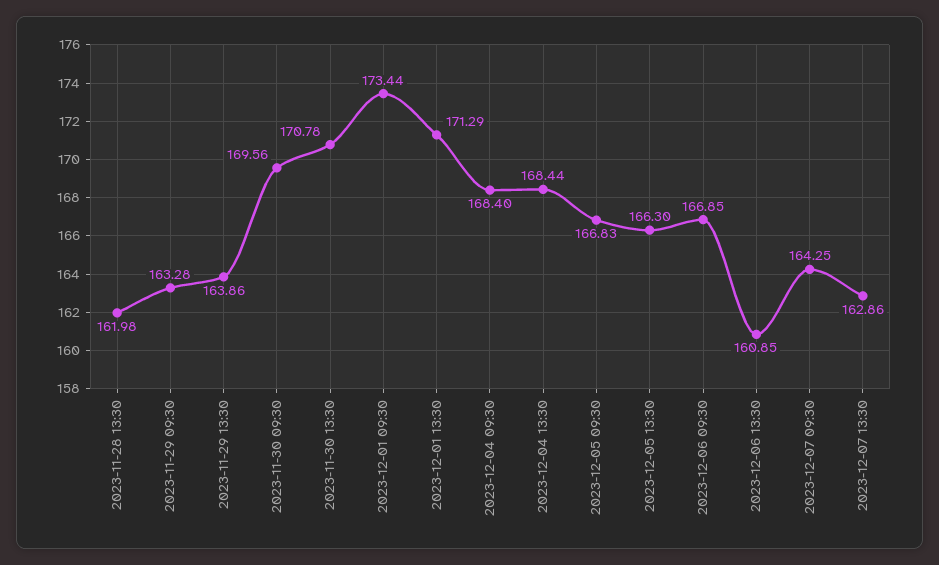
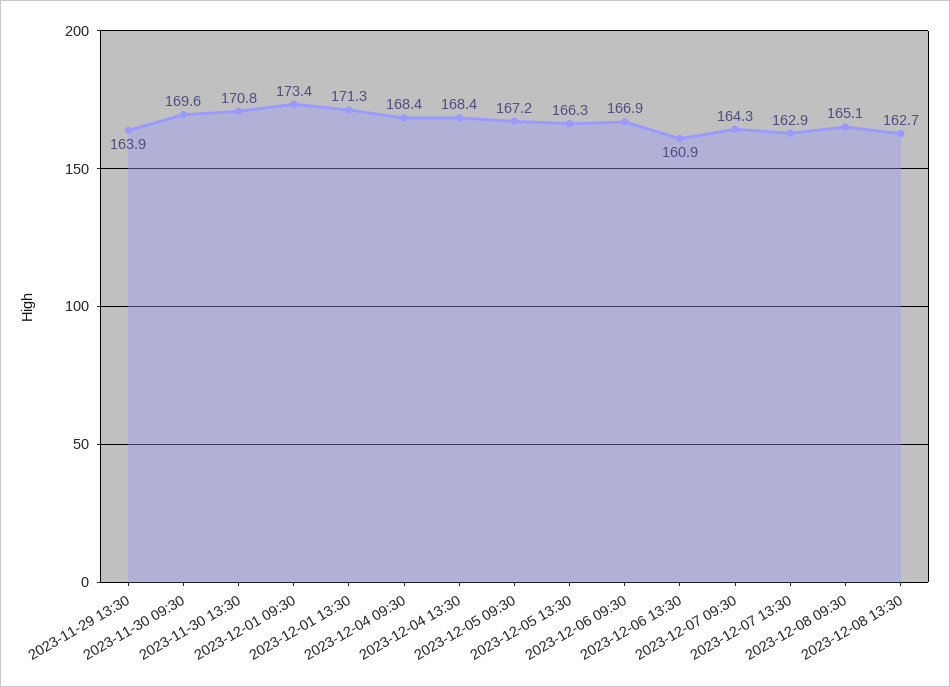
2023-11-28 13:30: 161.98 -> none
2023-11-29 09:30: 163.28 -> none
2023-12-05 09:30: 166.83 -> 167.2
2023-12-08 09:30: none -> 165.1
2023-12-08 13:30: none -> 162.7

